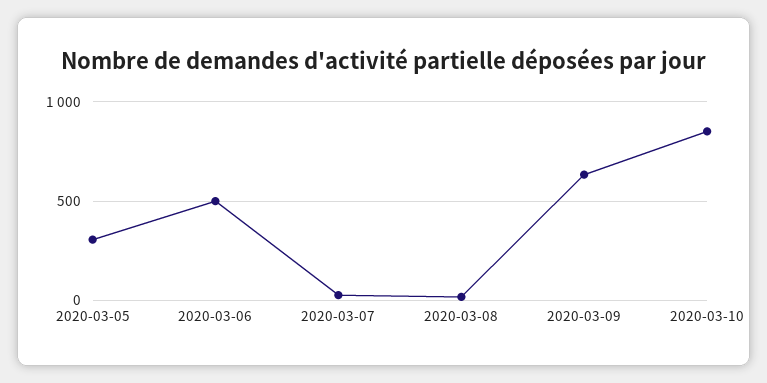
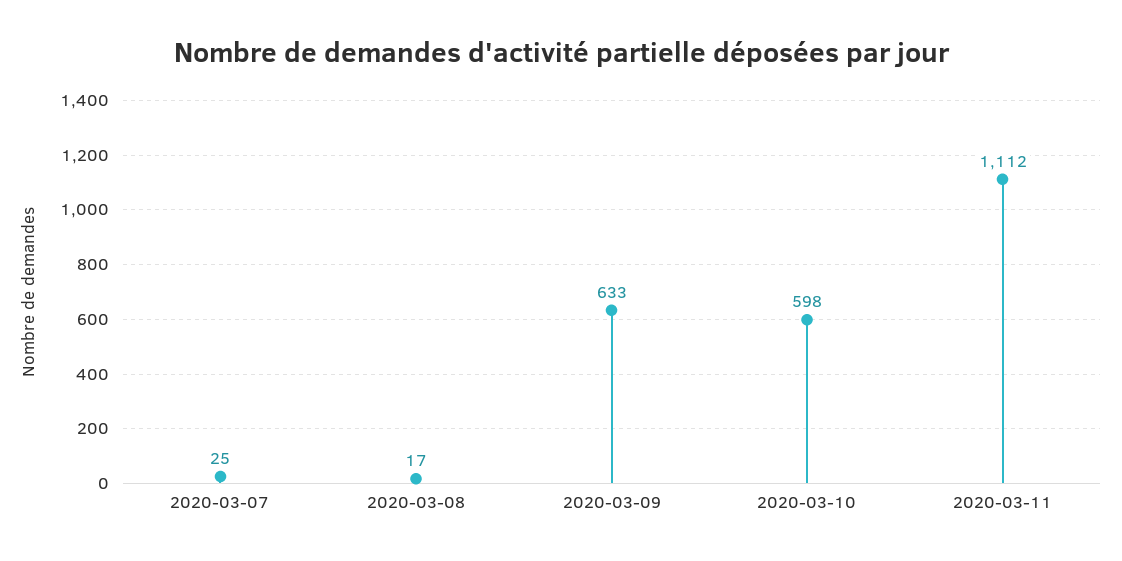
2020-03-05: 300 -> none
2020-03-06: 500 -> none
2020-03-10: 850 -> 598
2020-03-11: none -> 1112

